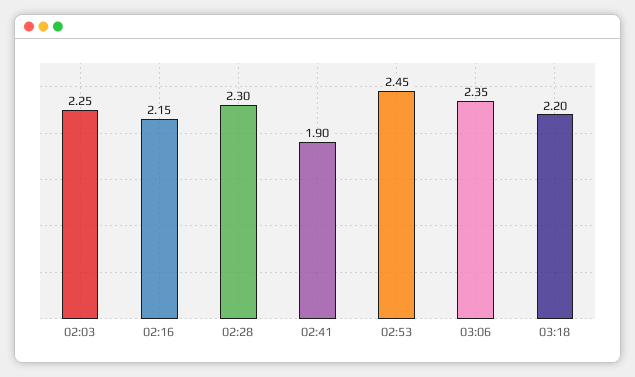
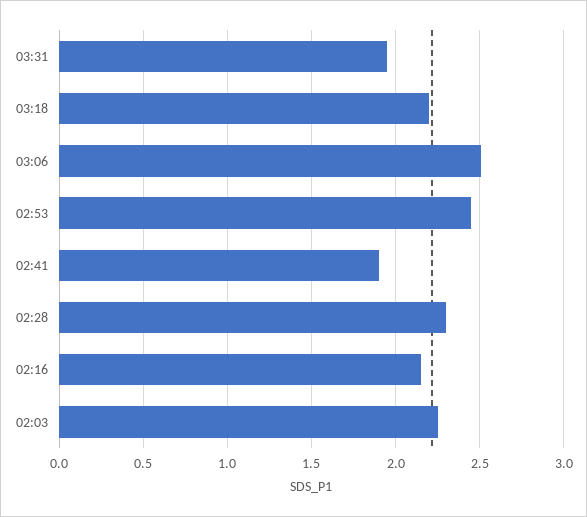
03:06: 2.35 -> 2.5
03:31: none -> 1.95

